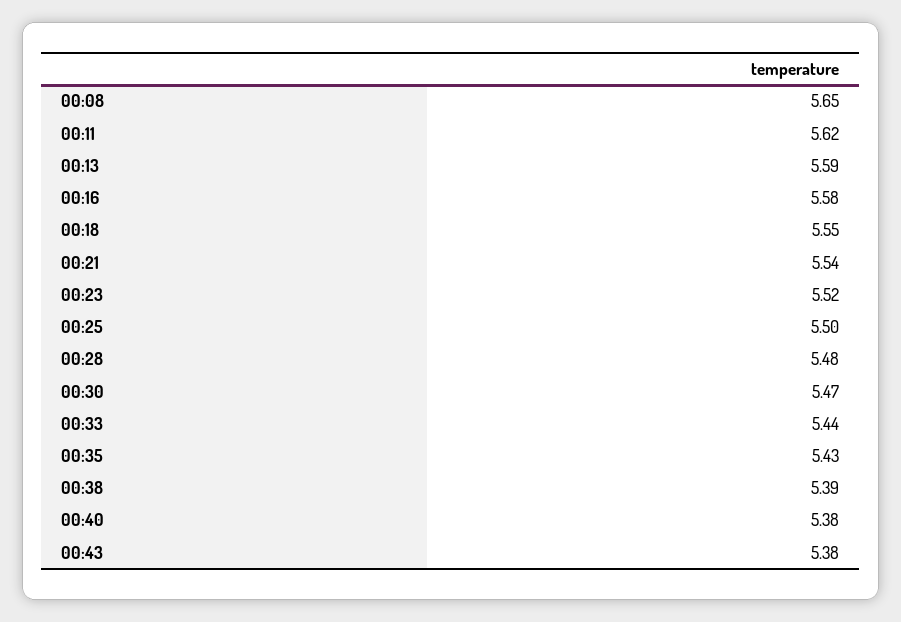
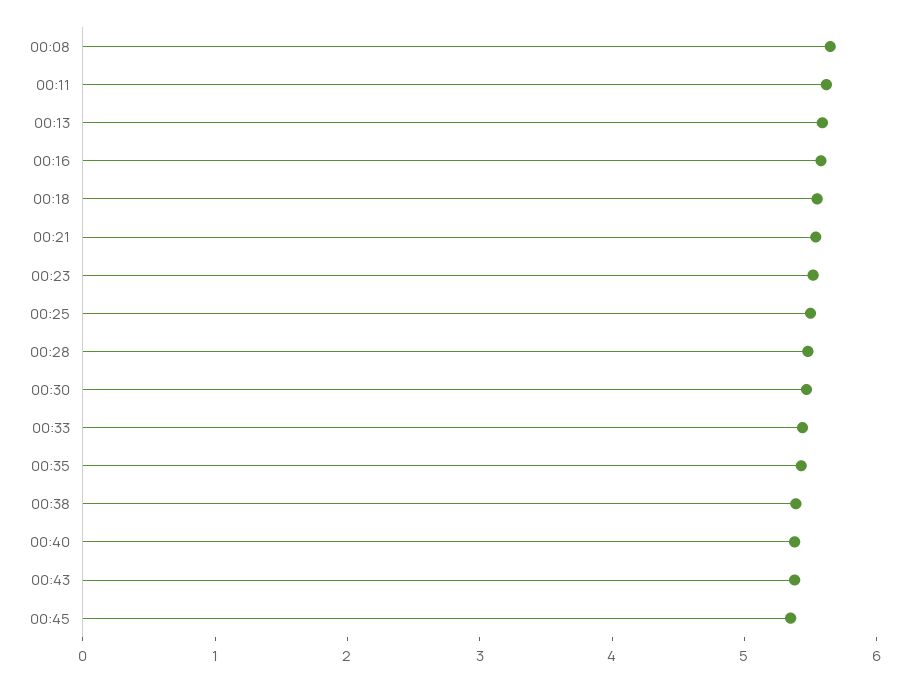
00:45: none -> 5.4

